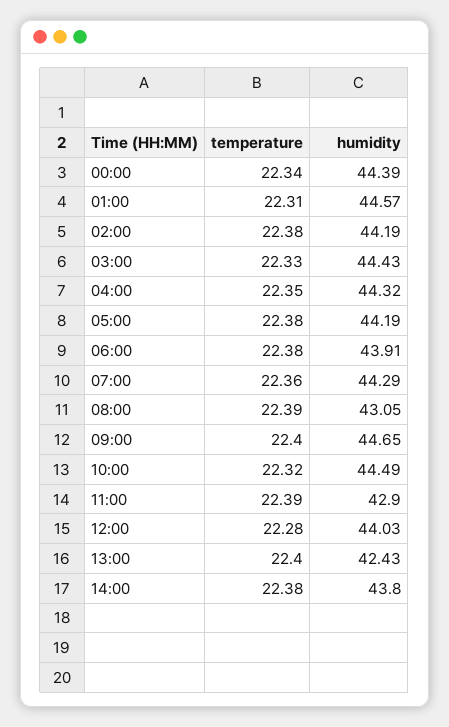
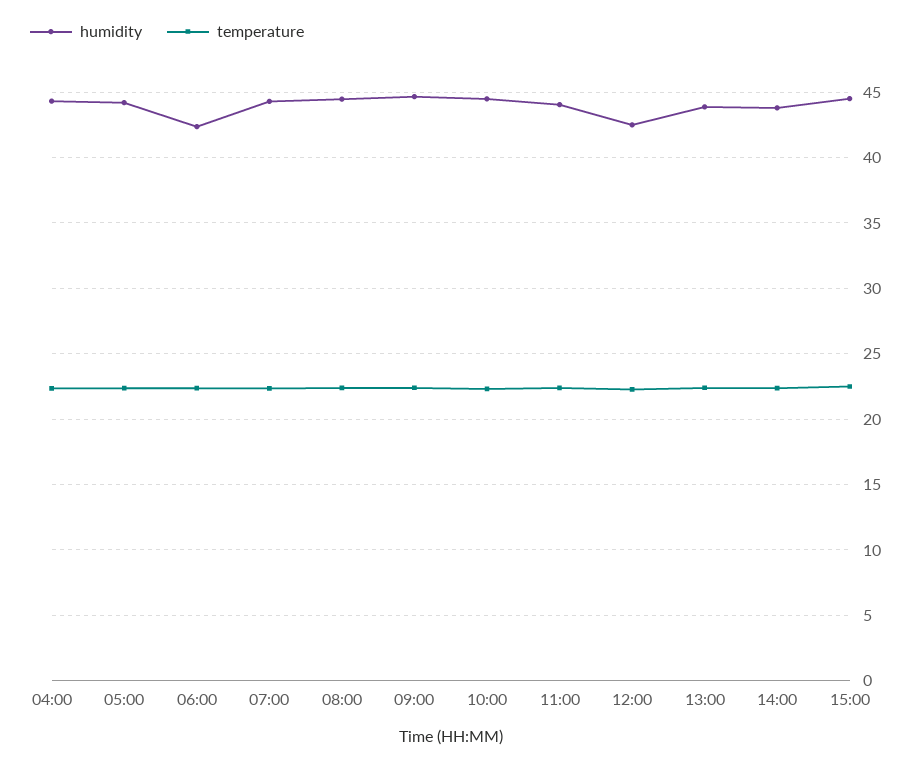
temperature, 00:00: 22.34 -> none
humidity, 00:00: 44.39 -> none
temperature, 01:00: 22.31 -> none
humidity, 01:00: 44.57 -> none
temperature, 02:00: 22.38 -> none
humidity, 02:00: 44.19 -> none
temperature, 03:00: 22.33 -> none
humidity, 03:00: 44.43 -> none
humidity, 06:00: 43.91 -> 42.5
humidity, 08:00: 43.05 -> 44.5
humidity, 11:00: 42.9 -> 44
humidity, 12:00: 44.03 -> 42.5
humidity, 13:00: 42.43 -> 44
humidity, 15:00: none -> 44.5
temperature, 15:00: none -> 22.5

